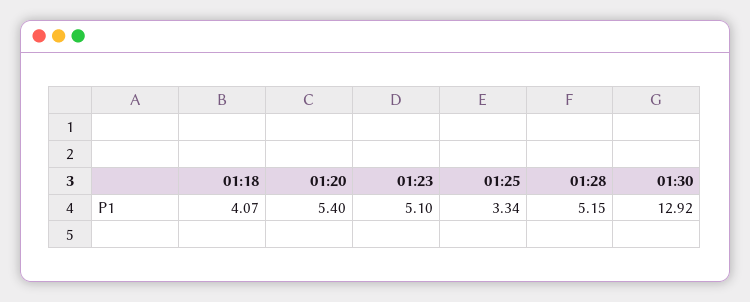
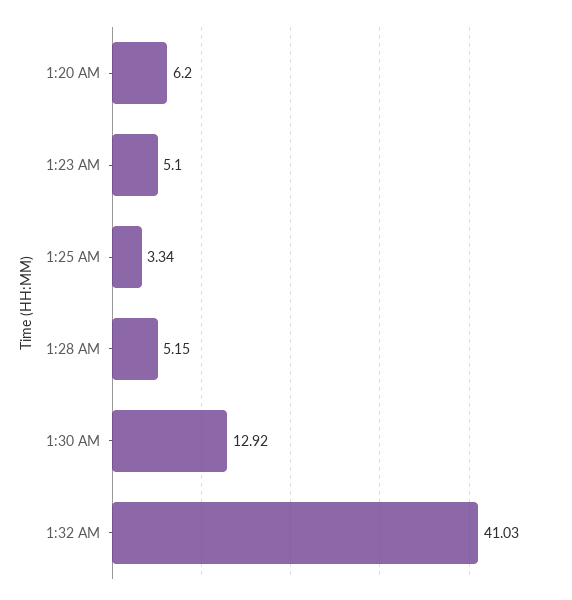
01:18: 4.07 -> none
01:20: 5.4 -> 6.2
1:32 AM: none -> 41.03

